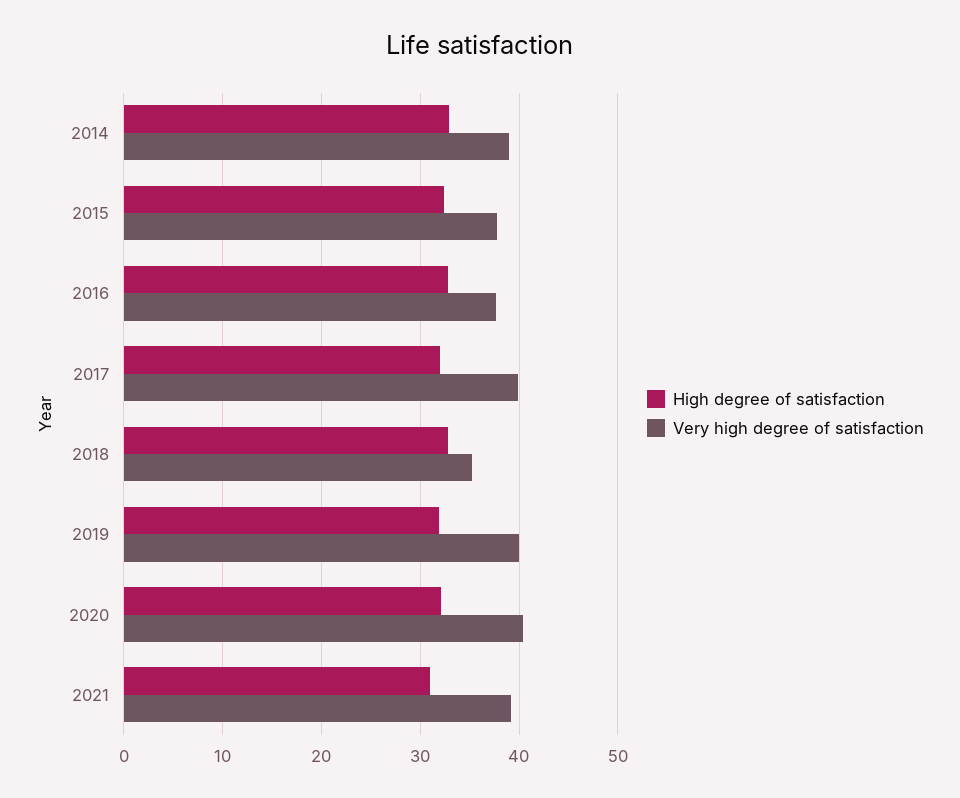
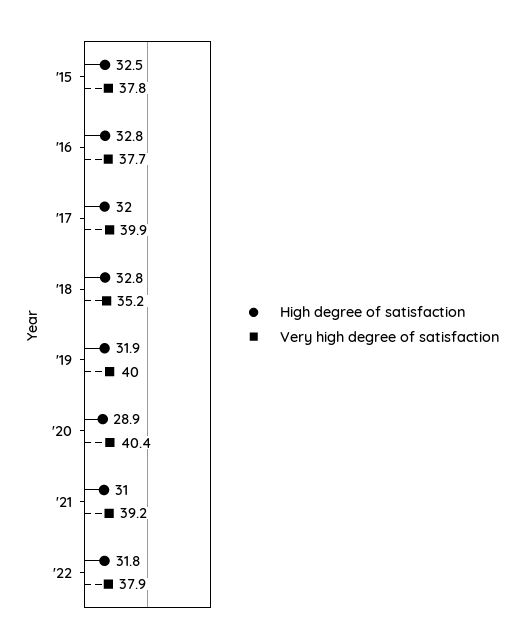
High degree of satisfaction, 2014: 33 -> none
Very high degree of satisfaction, 2014: 39 -> none
High degree of satisfaction, 2020: 32 -> 28.9
High degree of satisfaction, '22: none -> 31.8
Very high degree of satisfaction, '22: none -> 37.9

